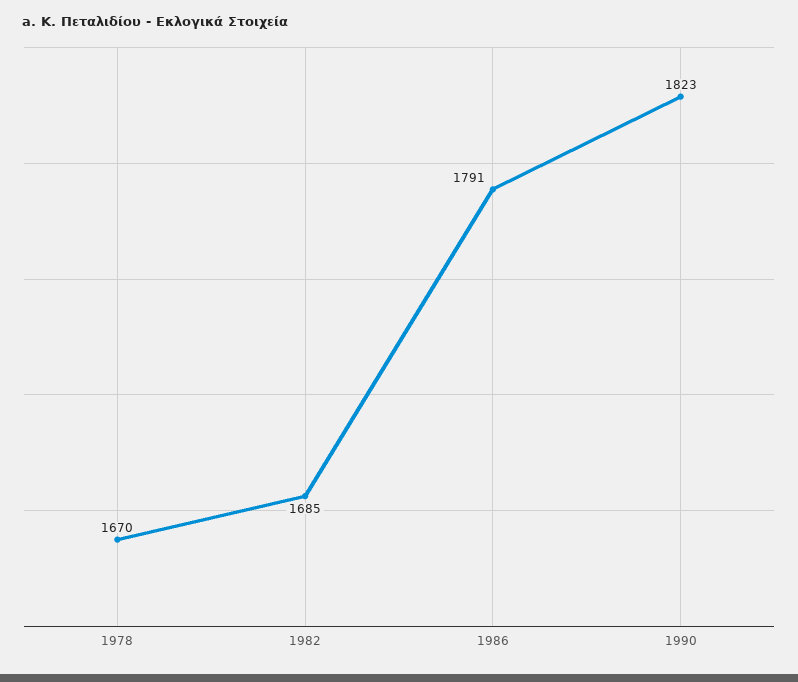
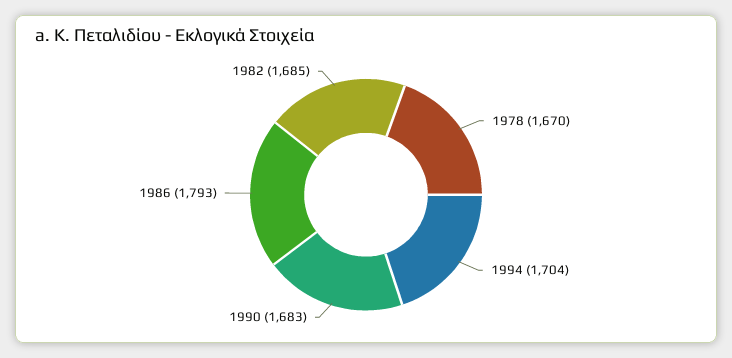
1986: 1791 -> 1793
1990: 1823 -> 1683
1994: none -> 1704

